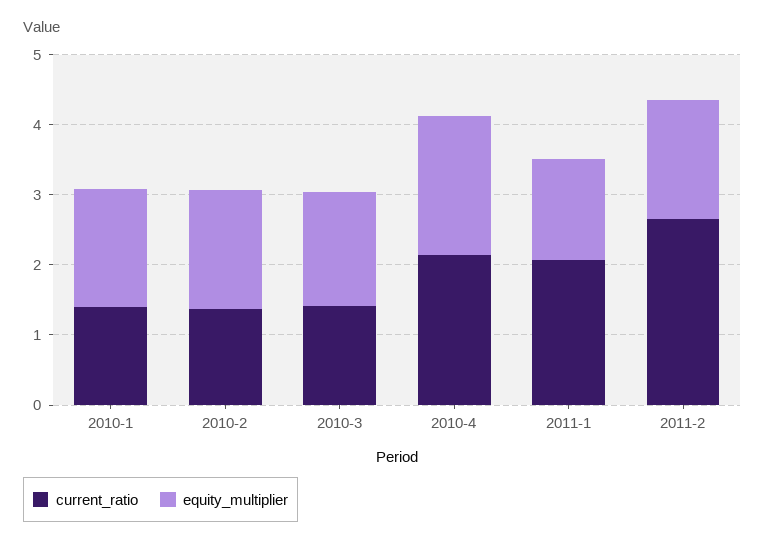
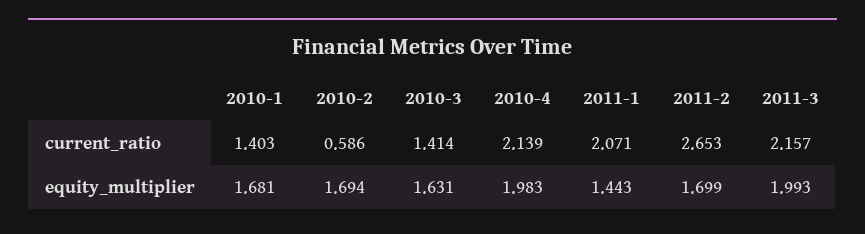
current_ratio, 2010-2: 1.4 -> 0.586
current_ratio, 2011-3: none -> 2.157
equity_multiplier, 2011-3: none -> 1.993

